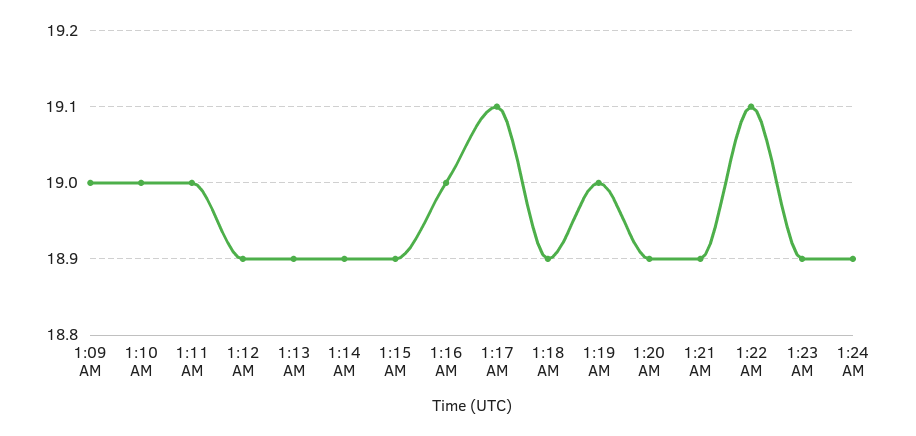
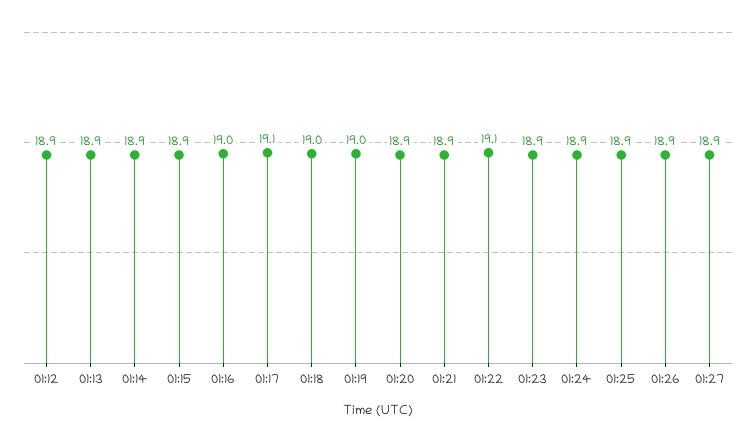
1:09 AM: 19 -> none
1:10 AM: 19 -> none
1:11 AM: 19 -> none
1:18 AM: 18.9 -> 19
01:25: none -> 18.9
01:26: none -> 18.9
01:27: none -> 18.9

